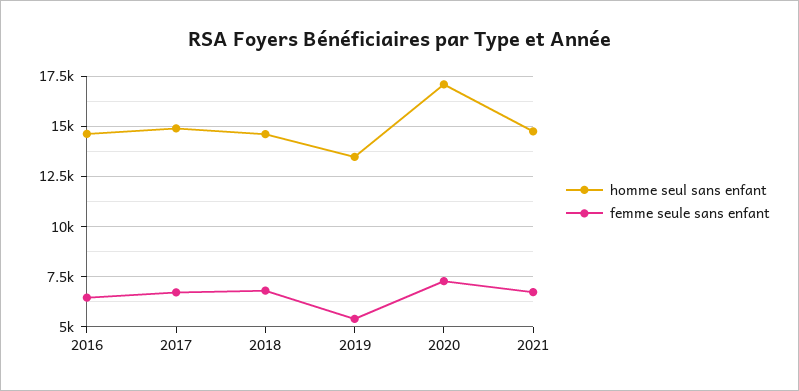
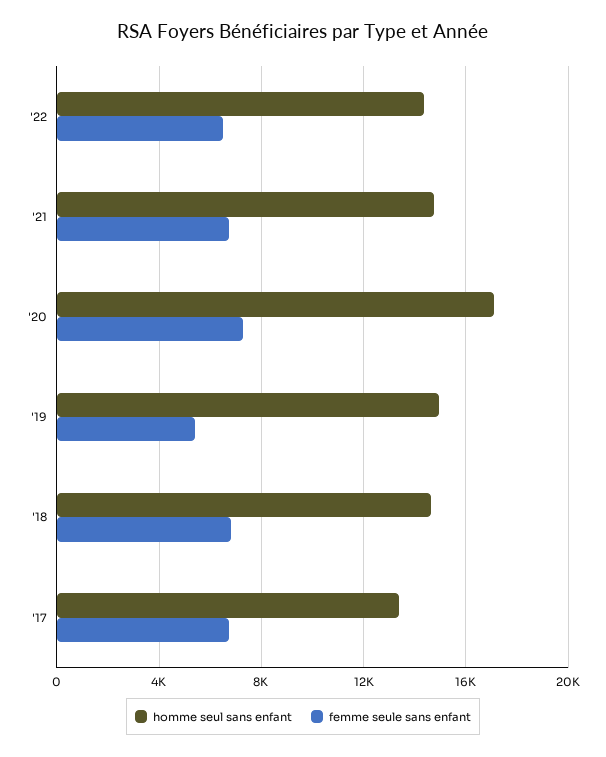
homme seul sans enfant, 2016: 14500 -> none
femme seule sans enfant, 2016: 6500 -> none
homme seul sans enfant, 2017: 15000 -> 13500
homme seul sans enfant, 2019: 13500 -> 15000
homme seul sans enfant, '22: none -> 14500
femme seule sans enfant, '22: none -> 6500

